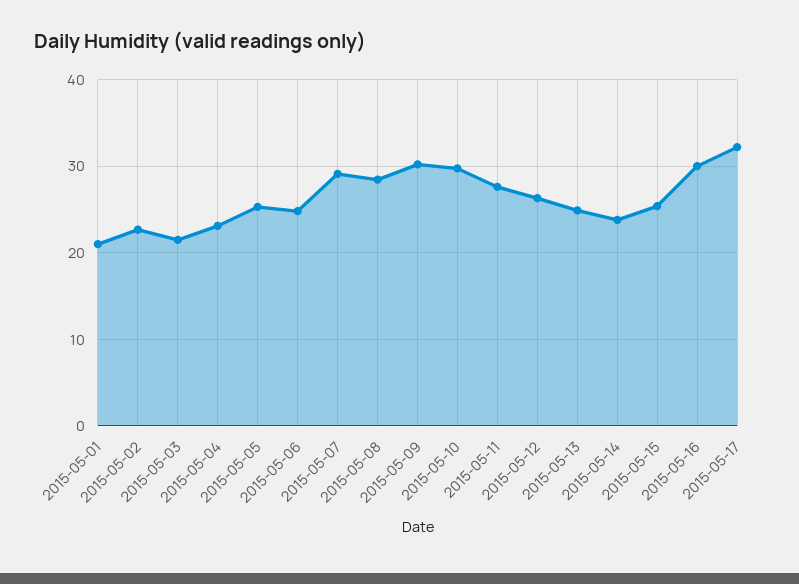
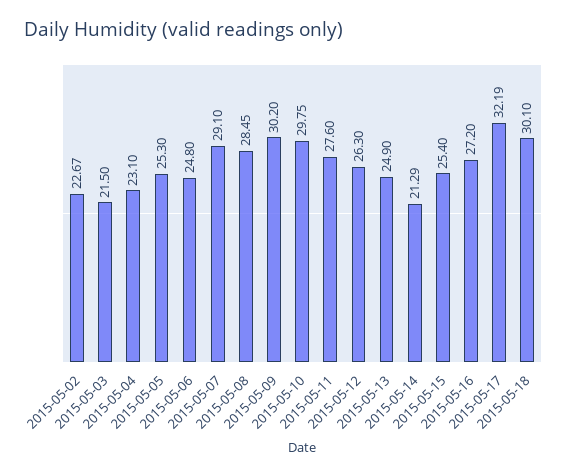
2015-05-01: 21 -> none
2015-05-14: 24 -> 21.29
2015-05-16: 30 -> 27.2
2015-05-18: none -> 30.1

